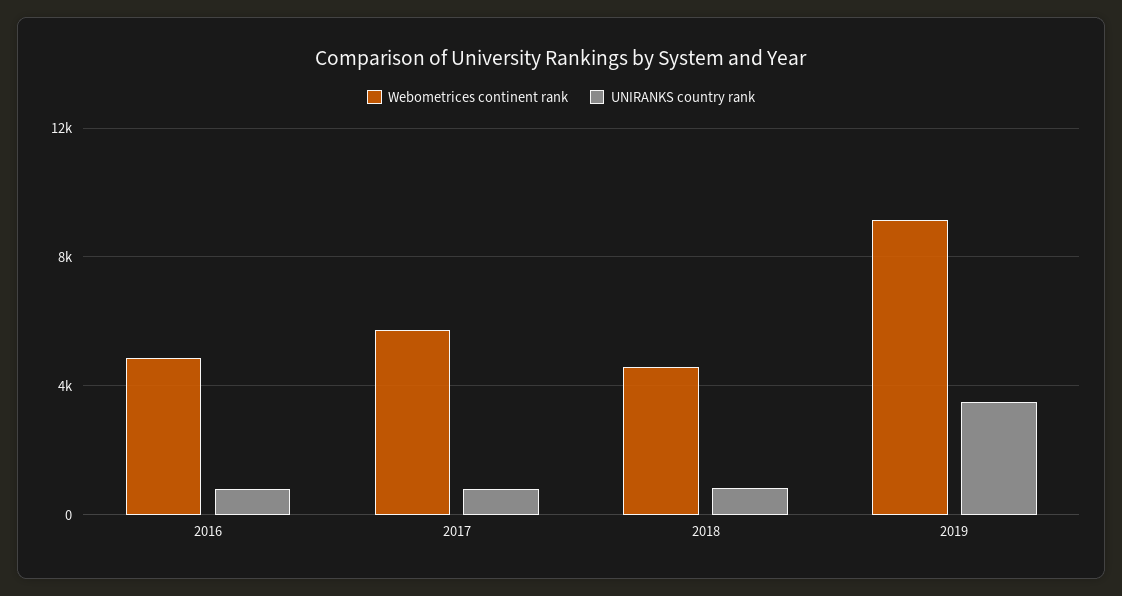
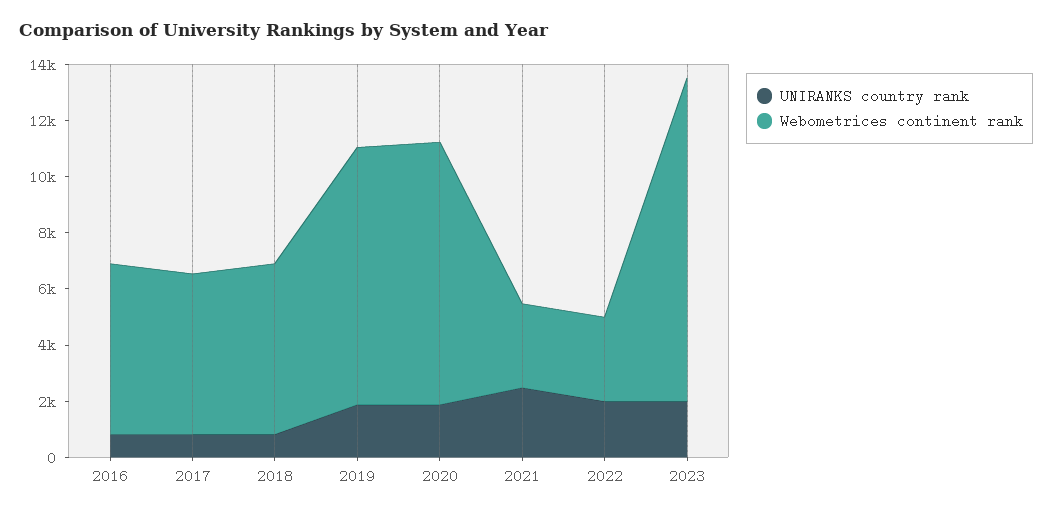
Webometrices continent rank, 2016: 5000 -> 6000
Webometrices continent rank, 2018: 4500 -> 6000
UNIRANKS country rank, 2019: 3500 -> 2000
UNIRANKS country rank, 2020: none -> 2000
Webometrices continent rank, 2020: none -> 9500
UNIRANKS country rank, 2021: none -> 2500
Webometrices continent rank, 2021: none -> 3000
UNIRANKS country rank, 2022: none -> 2000
Webometrices continent rank, 2022: none -> 3000
UNIRANKS country rank, 2023: none -> 2000
Webometrices continent rank, 2023: none -> 11500

